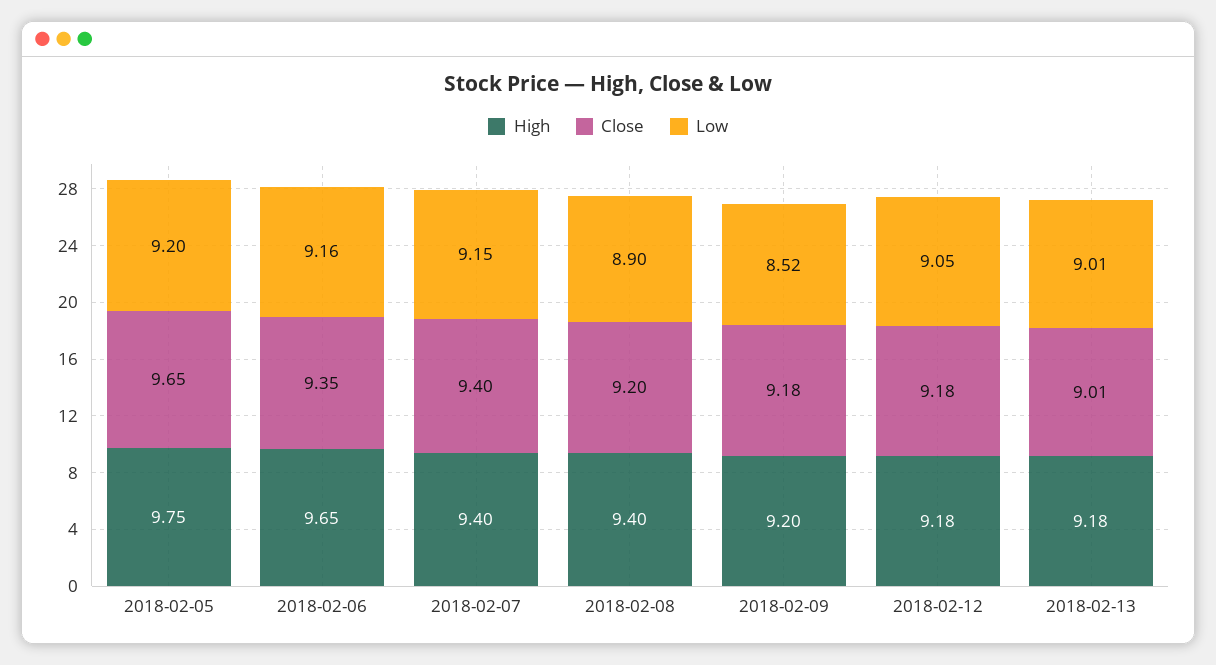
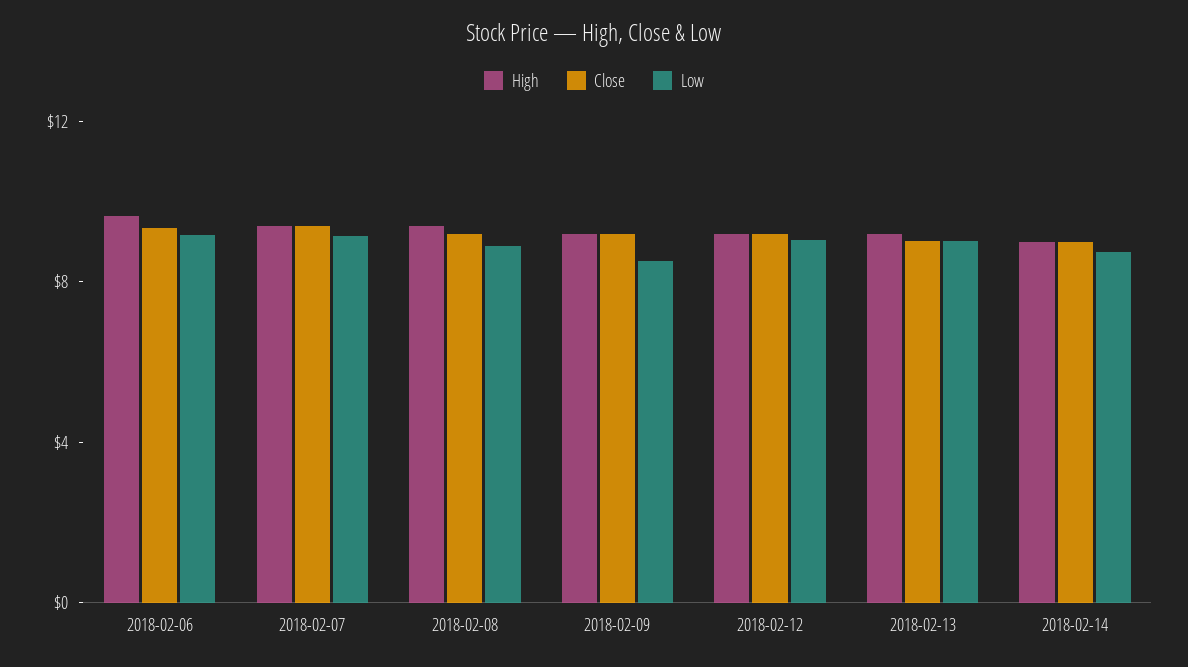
High, 2018-02-05: 9.75 -> none
Close, 2018-02-05: 9.65 -> none
Low, 2018-02-05: 9.2 -> none
High, 2018-02-14: none -> 9
Close, 2018-02-14: none -> 9
Low, 2018-02-14: none -> 9

